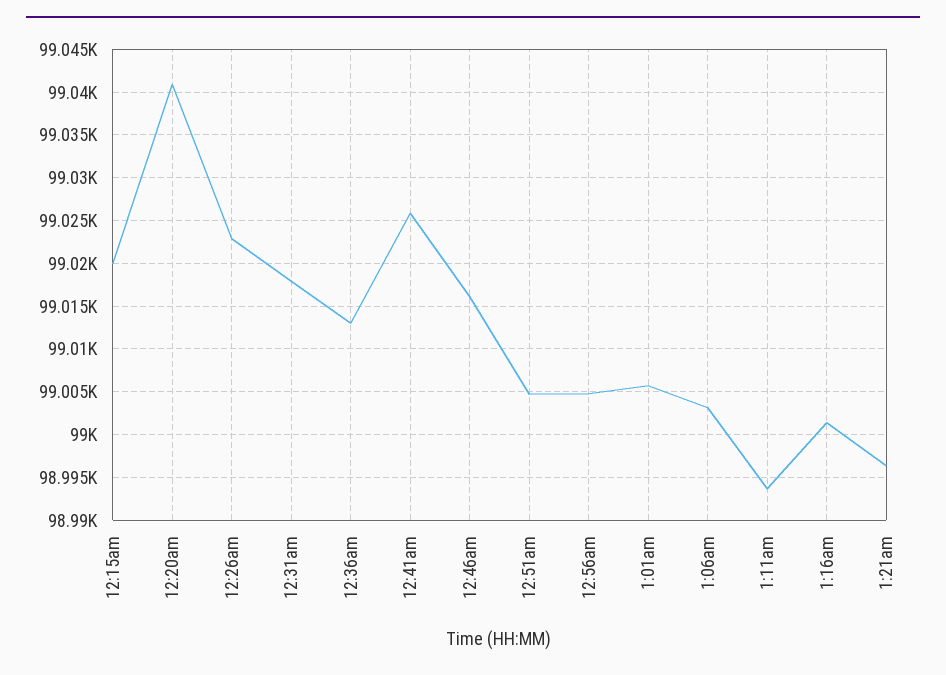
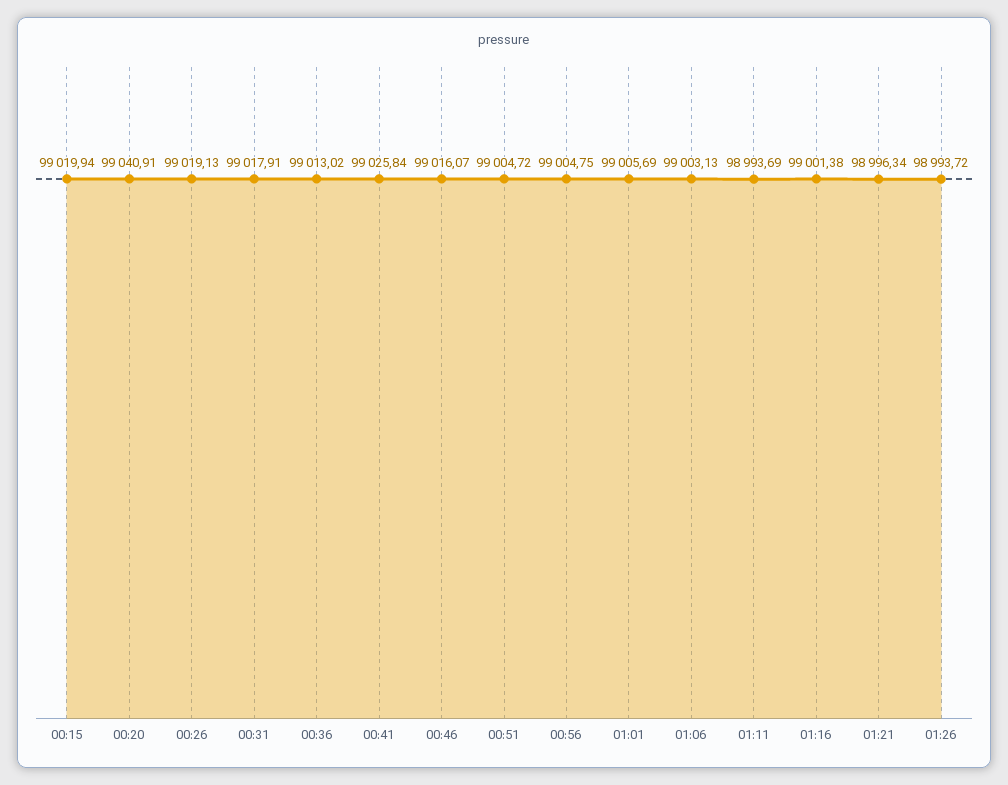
12:26am: 99023 -> 99019.13
01:26: none -> 98993.72

